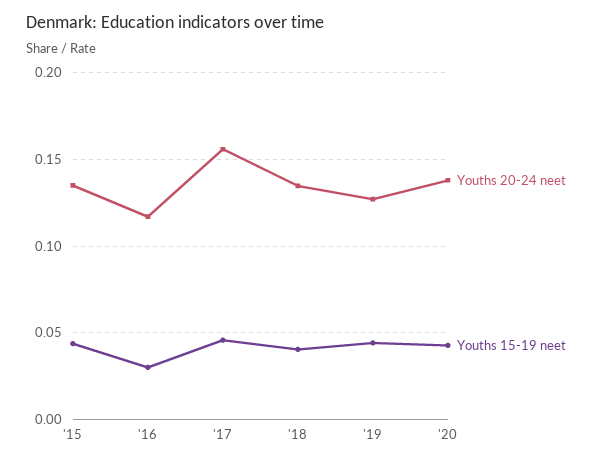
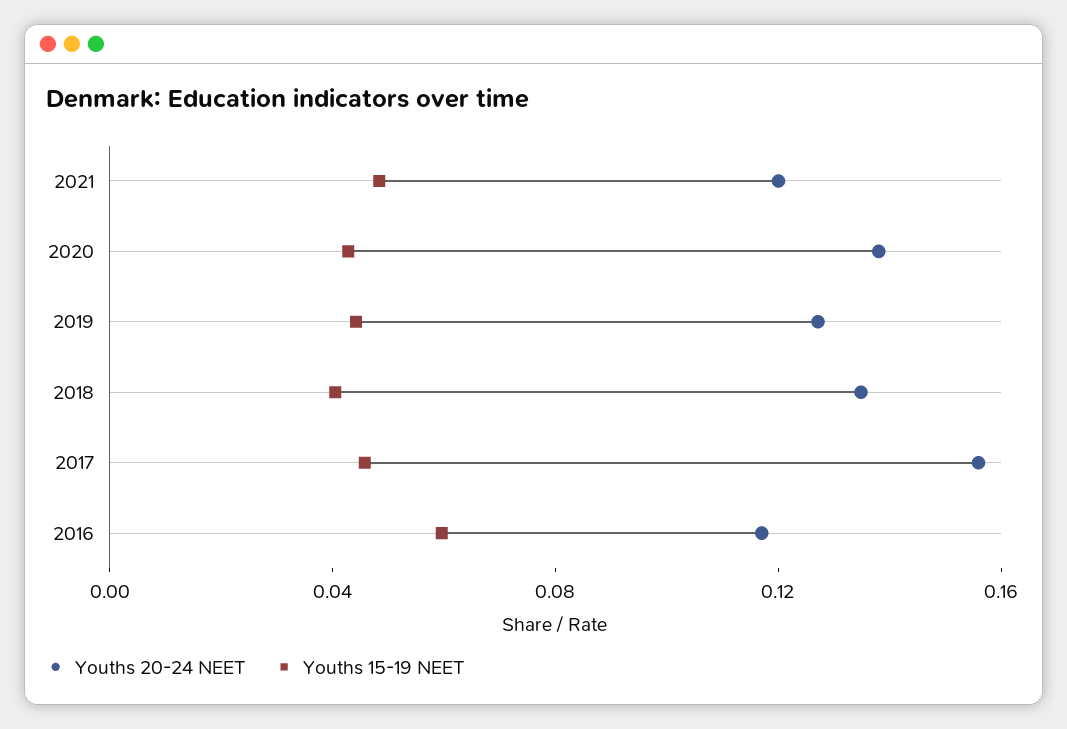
Youths 20-24 neet, '15: 0.135 -> none
Youths 15-19 neet, '15: 0.045 -> none
Youths 15-19 neet, '16: 0.03 -> 0.06
Youths 20-24 neet, 2021: none -> 0.12
Youths 15-19 neet, 2021: none -> 0.05

